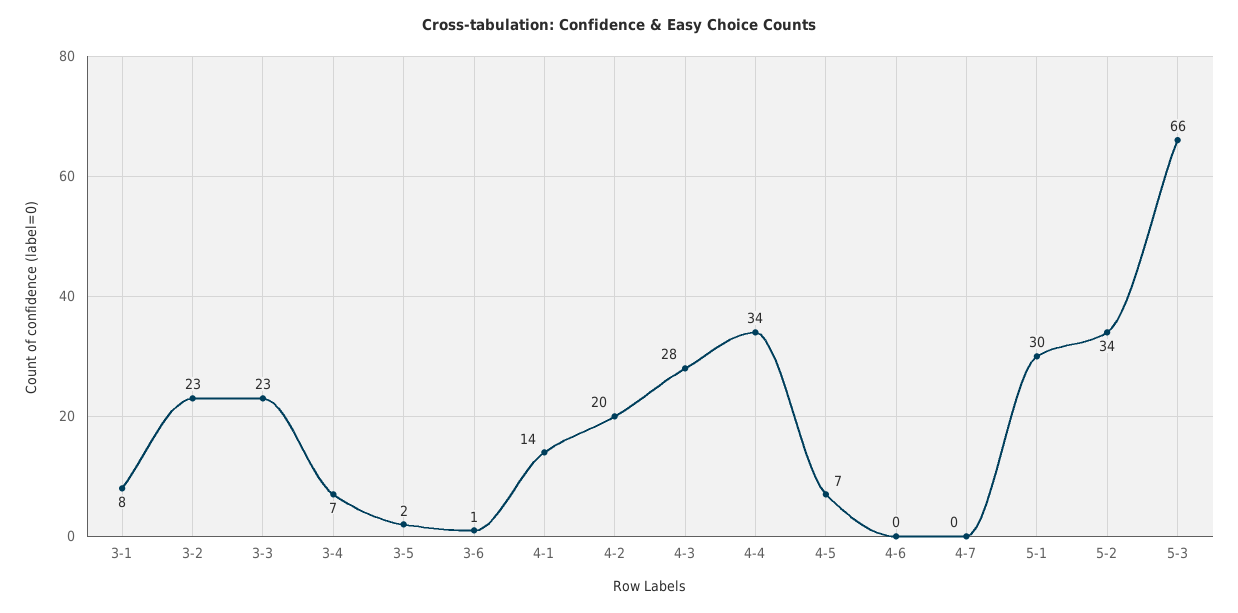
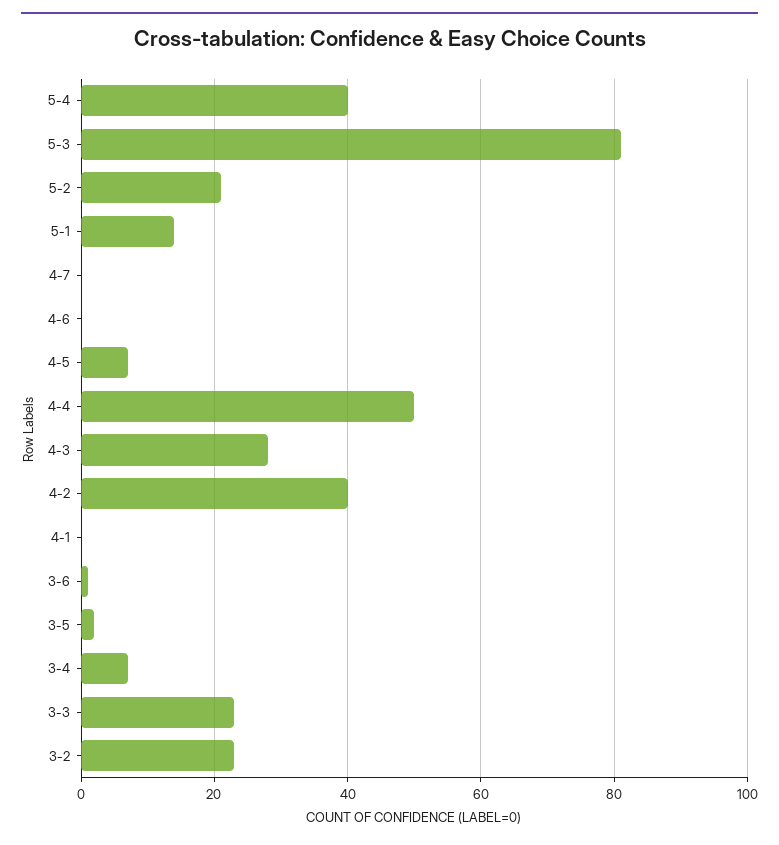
3-1: 8 -> none
4-1: 14 -> 0
4-2: 20 -> 40
4-4: 34 -> 50
5-1: 30 -> 15
5-2: 34 -> 20
5-3: 66 -> 80
5-4: none -> 40

